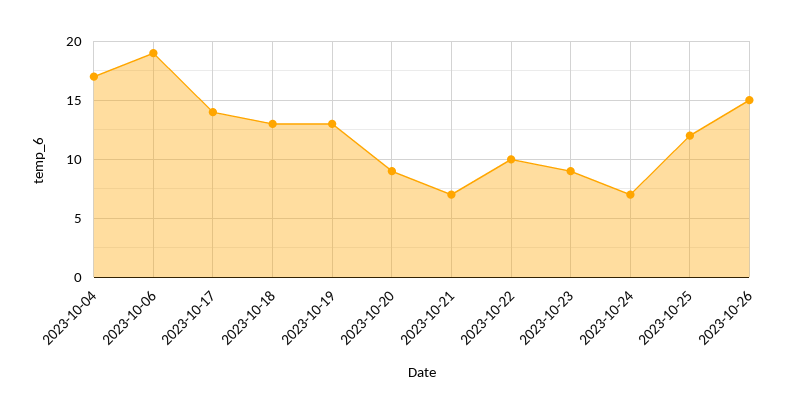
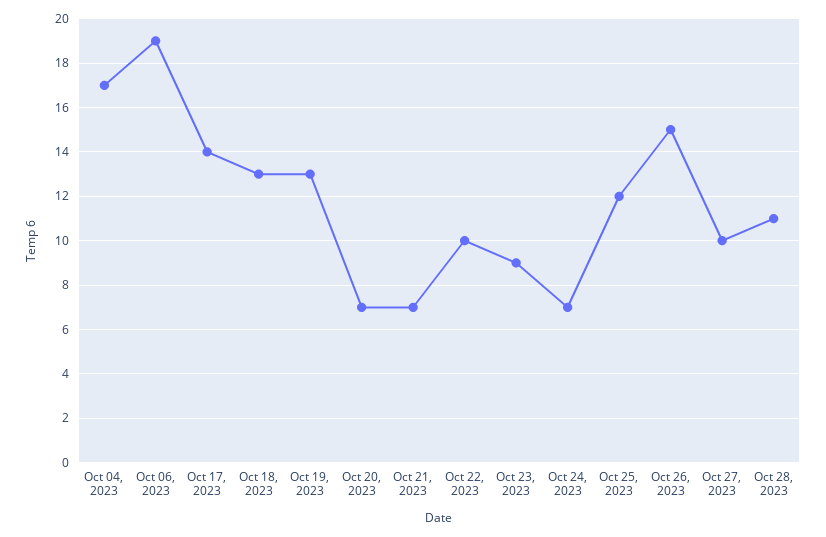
2023-10-20: 9 -> 7
Oct 27, 2023: none -> 10
Oct 28, 2023: none -> 11

